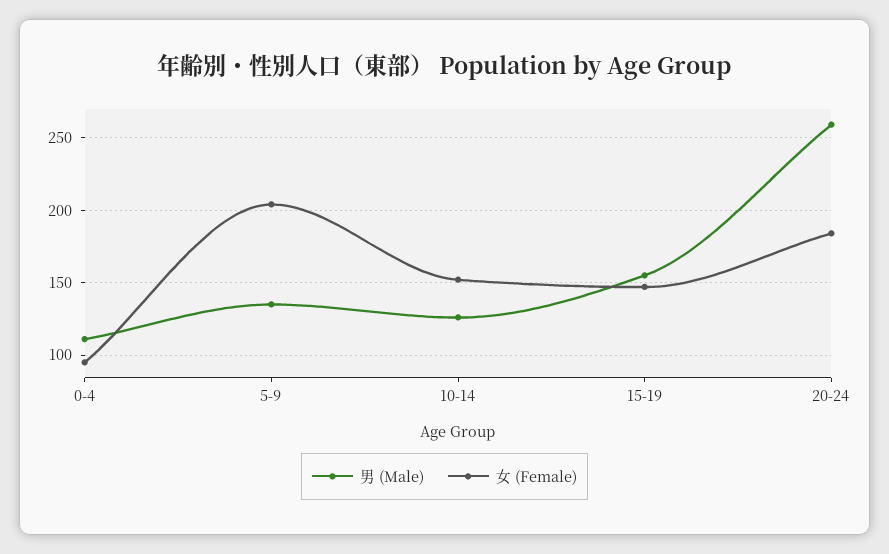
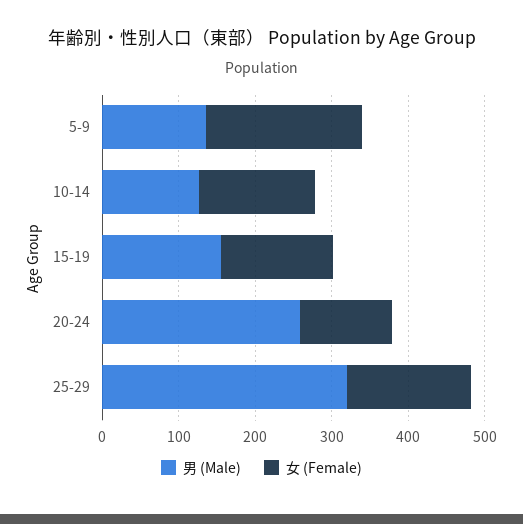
男 (Male), 0-4: 110 -> none
女 (Female), 0-4: 95 -> none
女 (Female), 20-24: 185 -> 120
男 (Male), 25-29: none -> 320
女 (Female), 25-29: none -> 160

